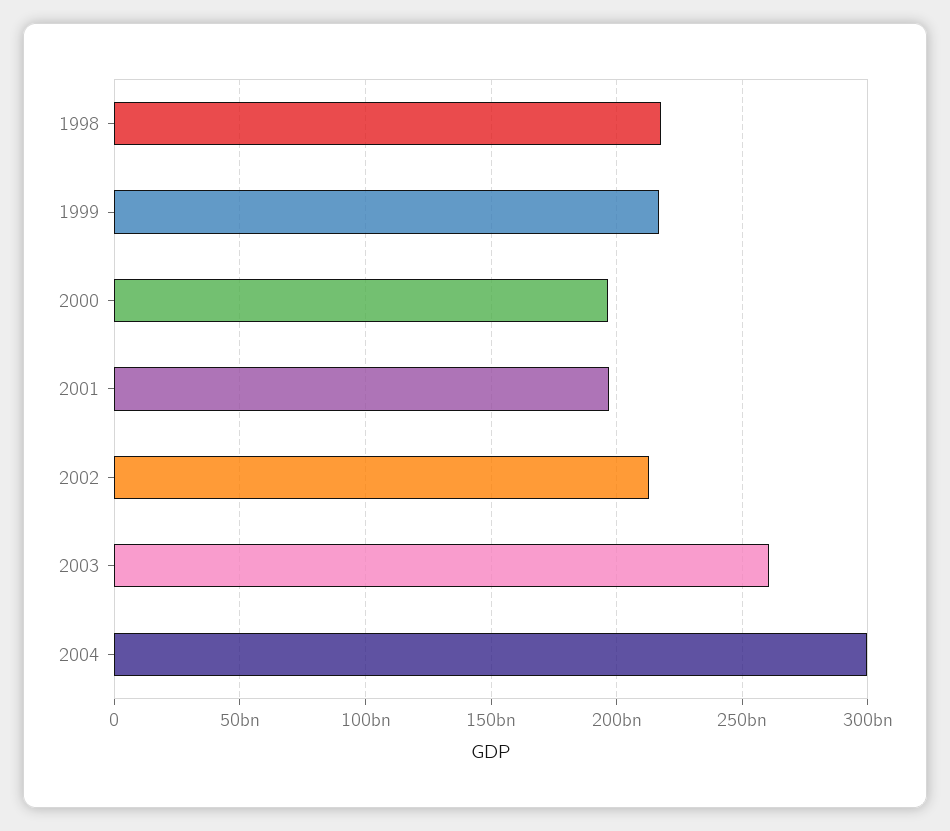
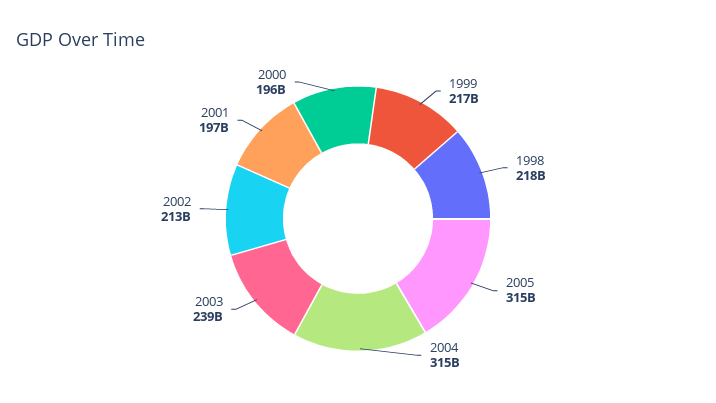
2003: 260000000000 -> 239000000000
2004: 300000000000 -> 315000000000
2005: none -> 315000000000

